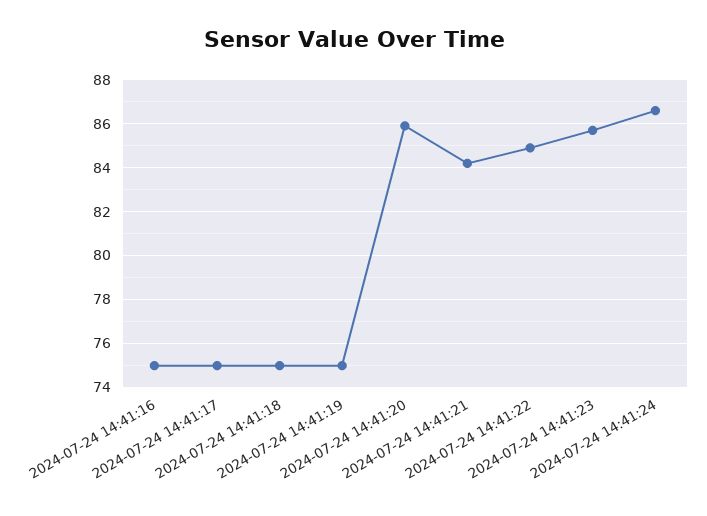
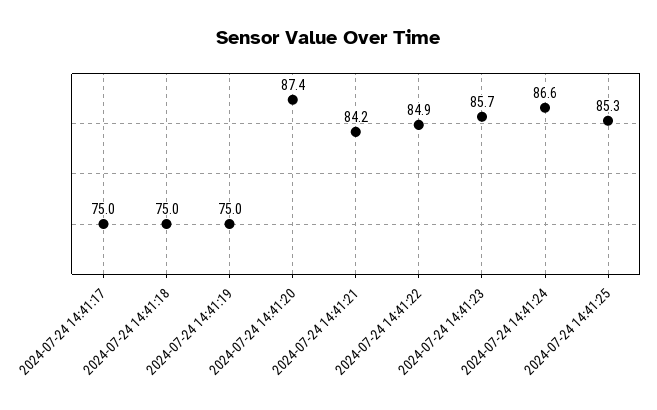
2024-07-24 14:41:16: 75 -> none
2024-07-24 14:41:20: 86 -> 87.4
2024-07-24 14:41:25: none -> 85.3

